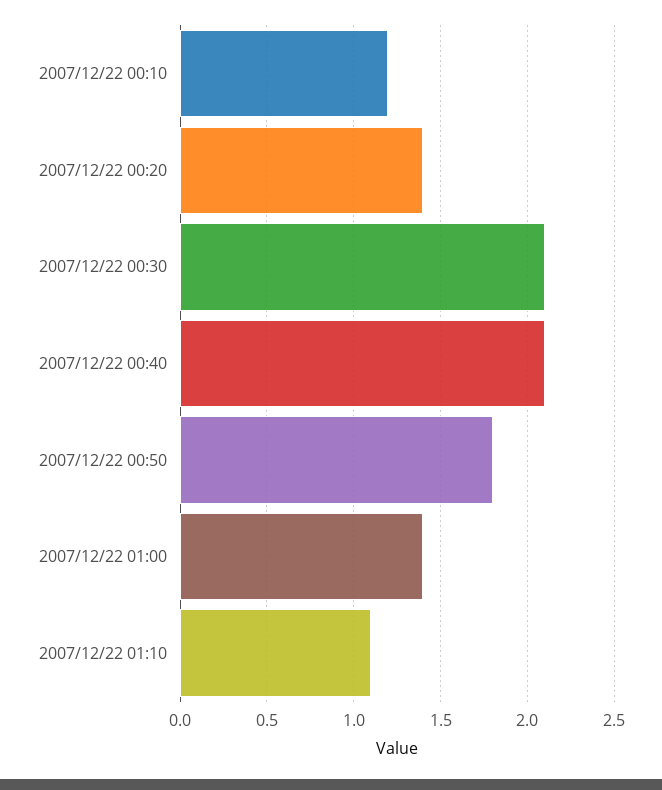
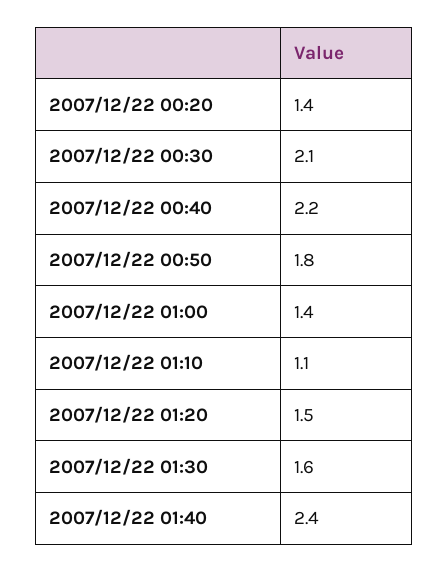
2007/12/22 00:10: 1.2 -> none
2007/12/22 00:40: 2.1 -> 2.2
2007/12/22 01:20: none -> 1.5
2007/12/22 01:30: none -> 1.6
2007/12/22 01:40: none -> 2.4

